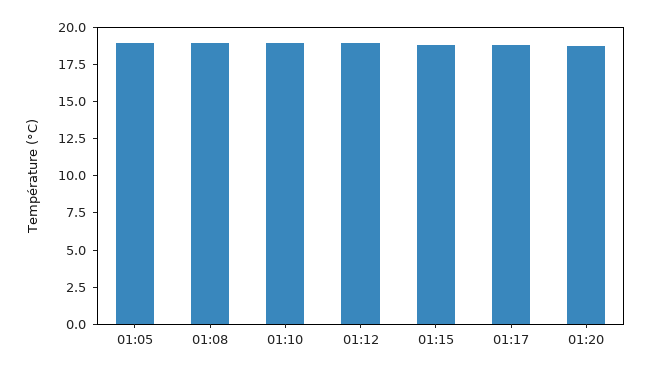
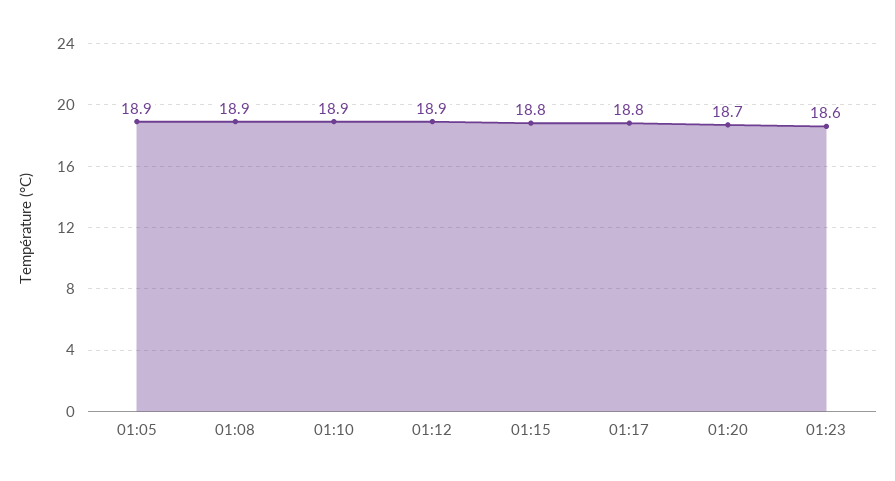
01:23: none -> 18.6

